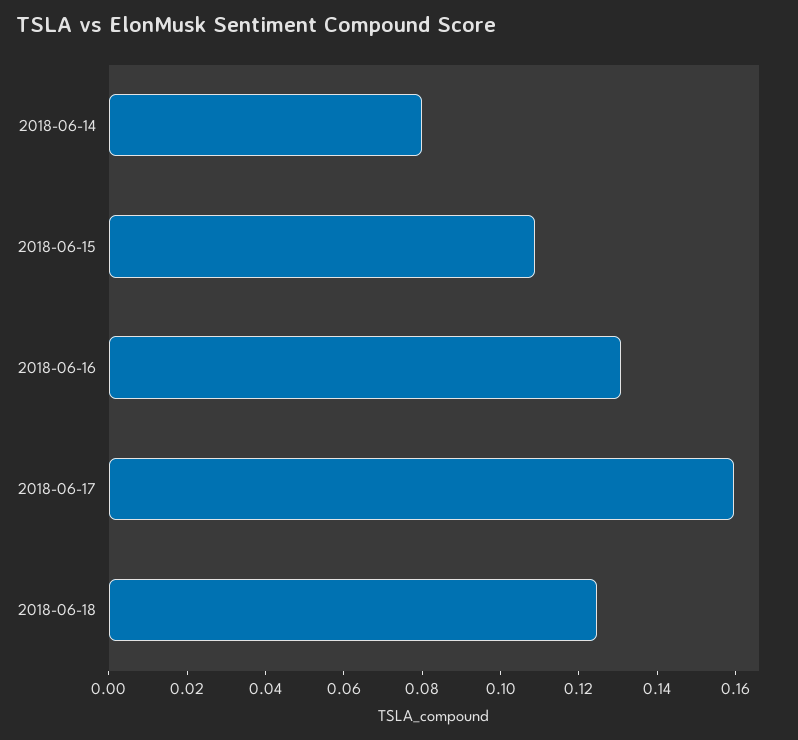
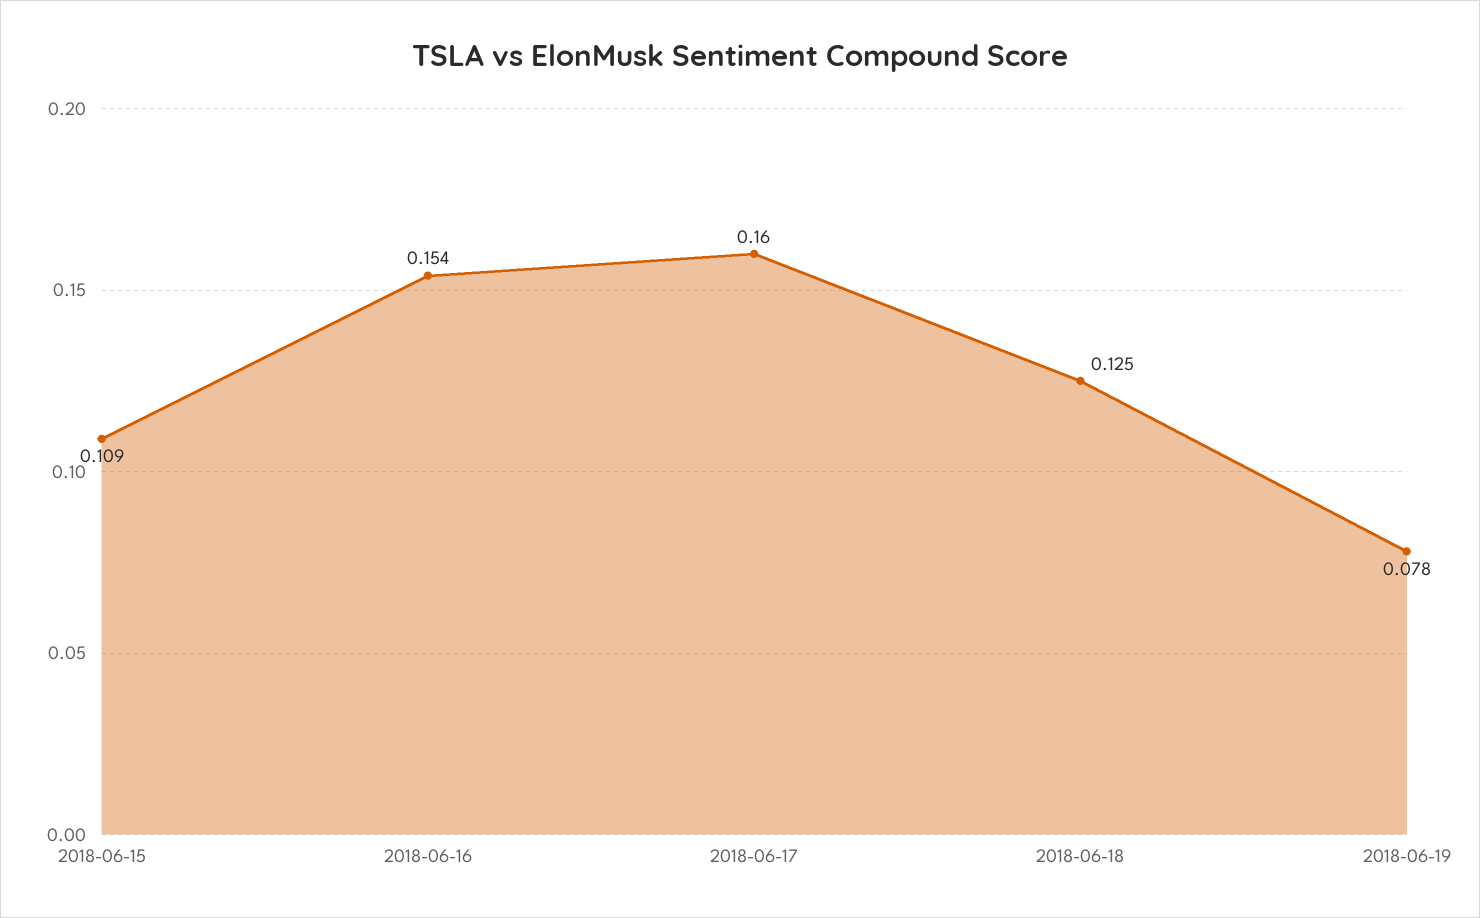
2018-06-14: 0.08 -> none
2018-06-16: 0.13 -> 0.154
2018-06-19: none -> 0.078

